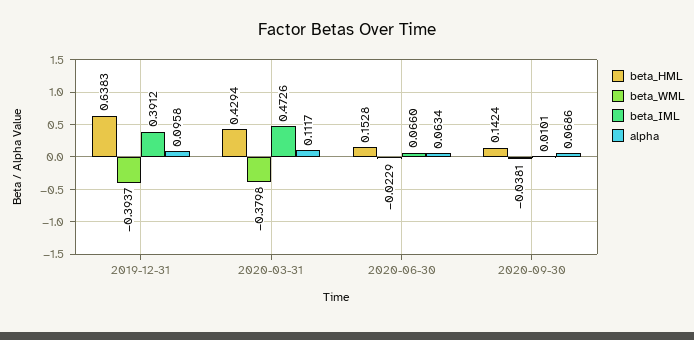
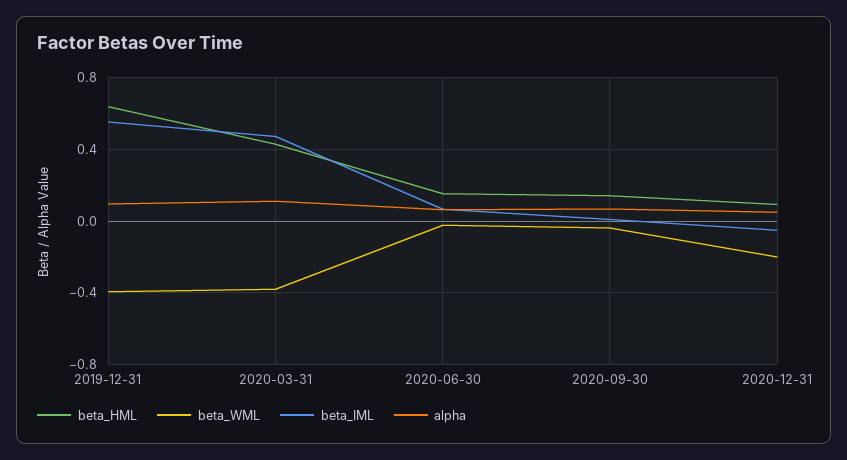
beta_IML, 2019-12-31: 0.3912 -> 0.55
beta_HML, 2020-12-31: none -> 0.1
beta_WML, 2020-12-31: none -> -0.2
beta_IML, 2020-12-31: none -> -0.05
alpha, 2020-12-31: none -> 0.05

